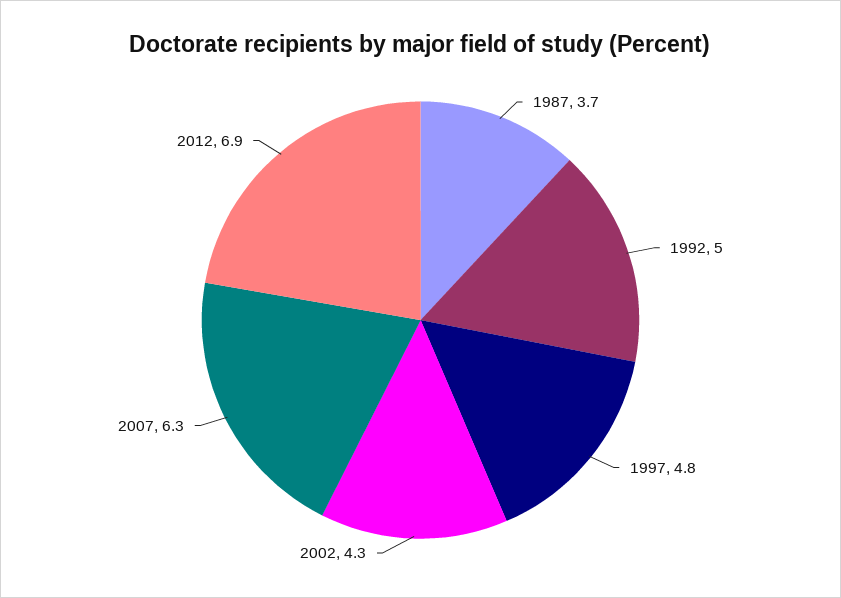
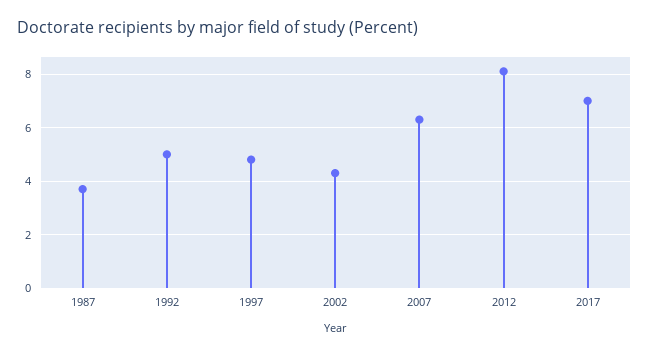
2012: 6.9 -> 8
2017: none -> 7

